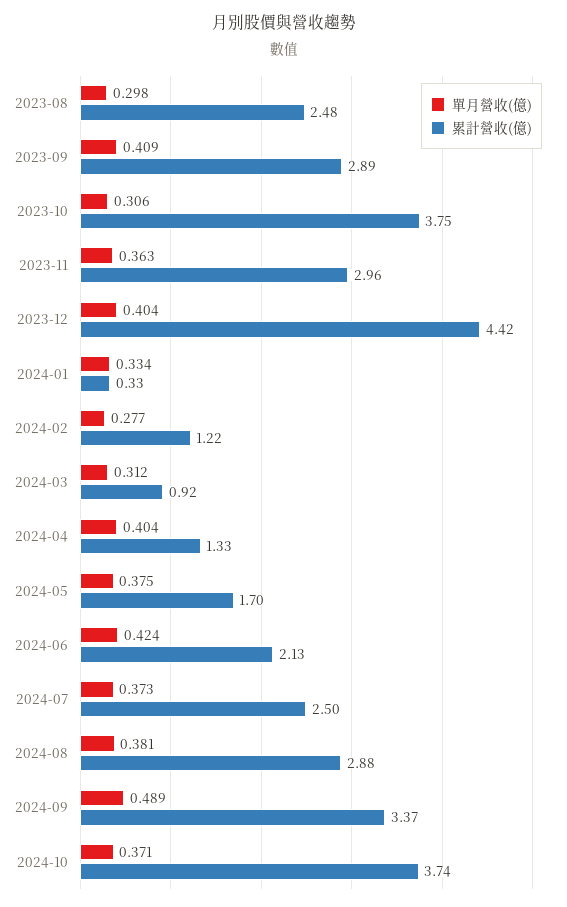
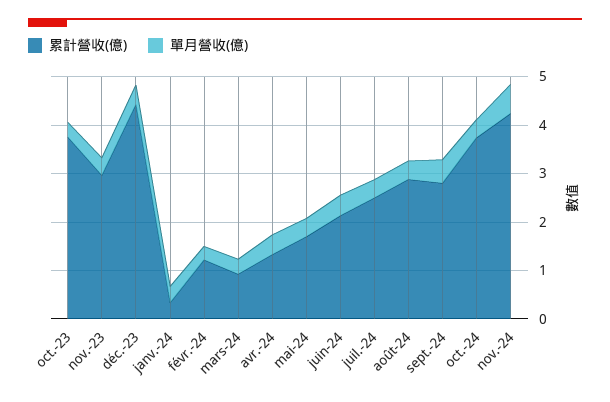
單月營收(億), 2023-08: 0.298 -> none
累計營收(億), 2023-08: 2.48 -> none
單月營收(億), 2023-09: 0.409 -> none
累計營收(億), 2023-09: 2.89 -> none
累計營收(億), 2024-09: 3.37 -> 2.8
累計營收(億), nov.-24: none -> 4.2
單月營收(億), nov.-24: none -> 0.6

